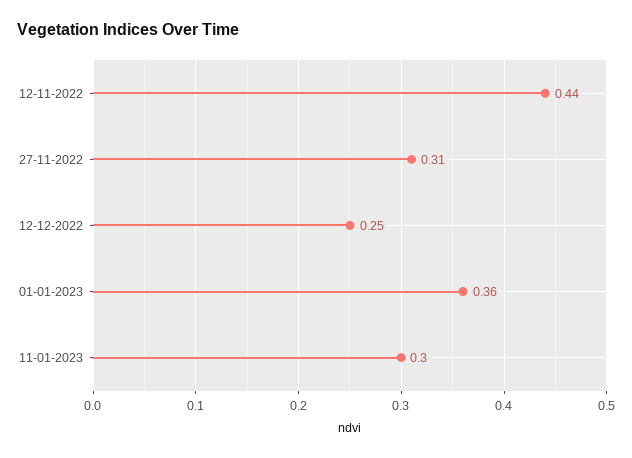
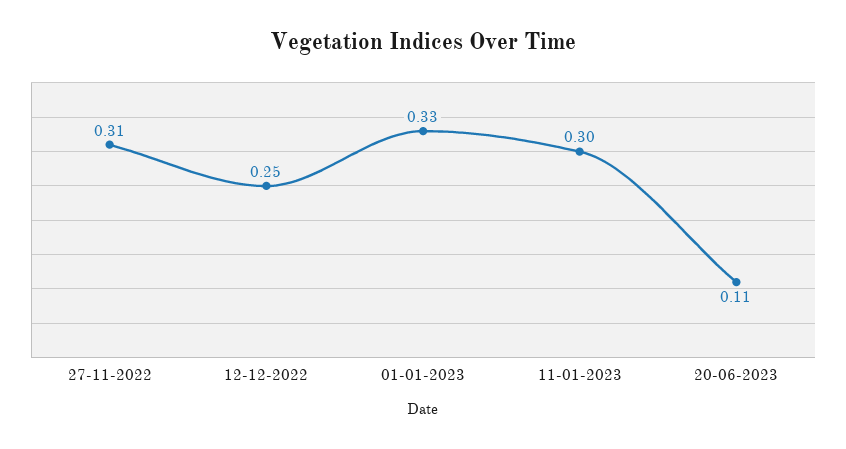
12-11-2022: 0.44 -> none
01-01-2023: 0.36 -> 0.33
20-06-2023: none -> 0.11

